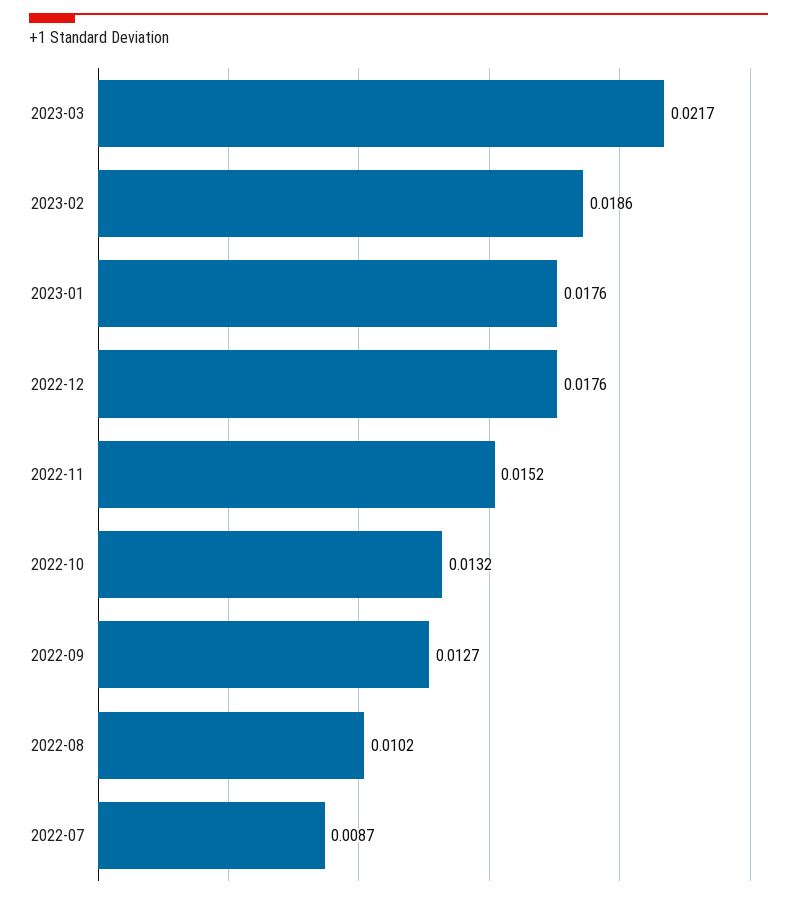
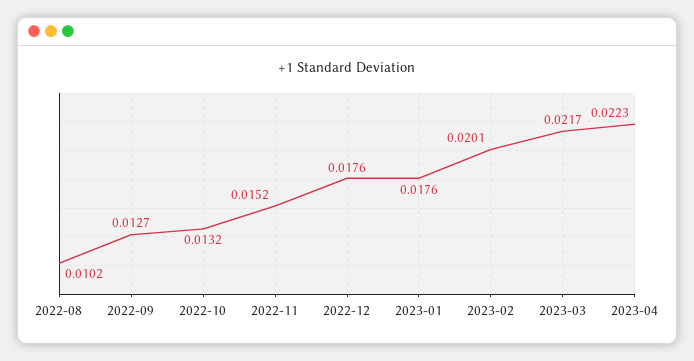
2023-02: 0.0186 -> 0.0201
2022-07: 0.0087 -> none
2023-04: none -> 0.0223

